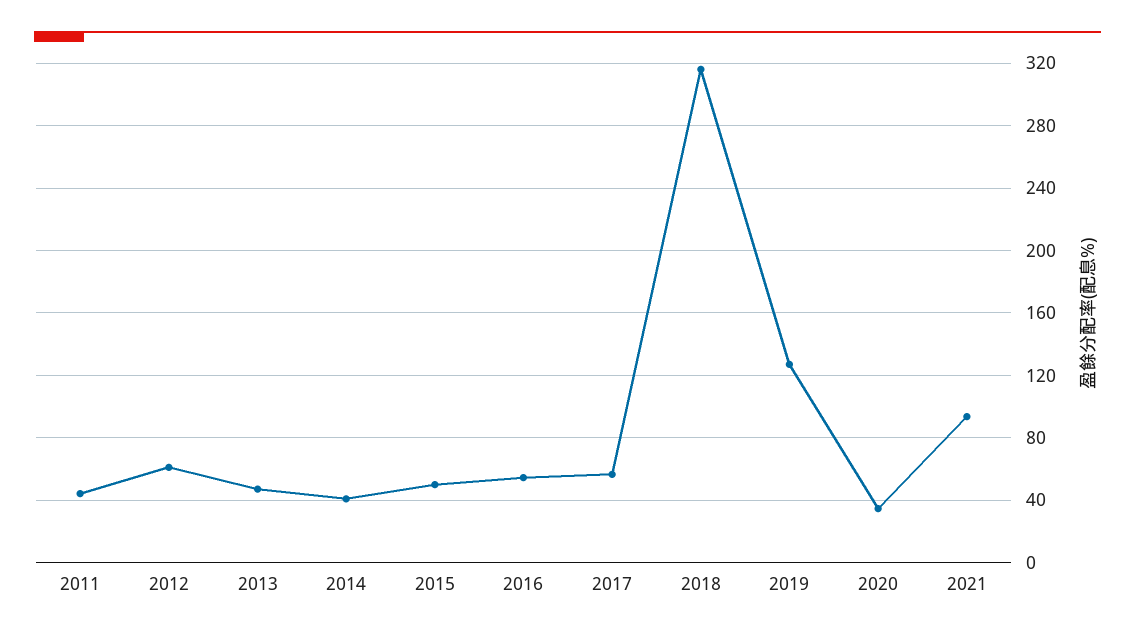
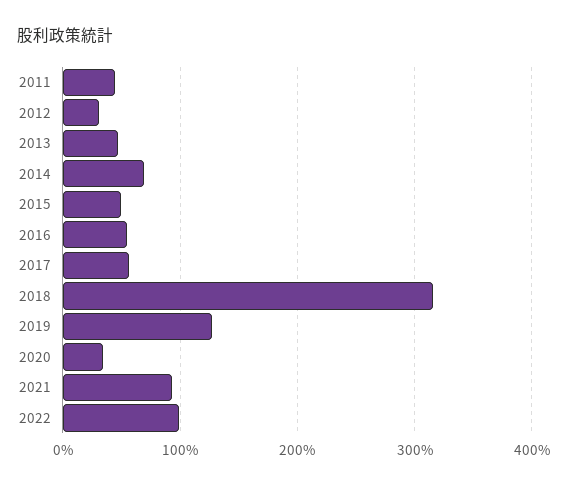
2012: 60 -> 30
2014: 40 -> 70
2022: none -> 100

